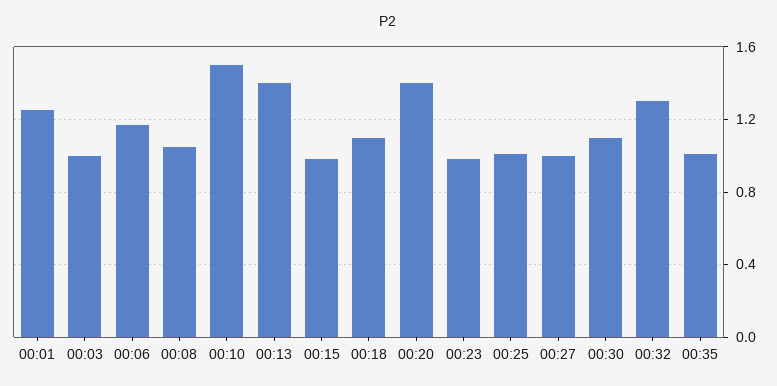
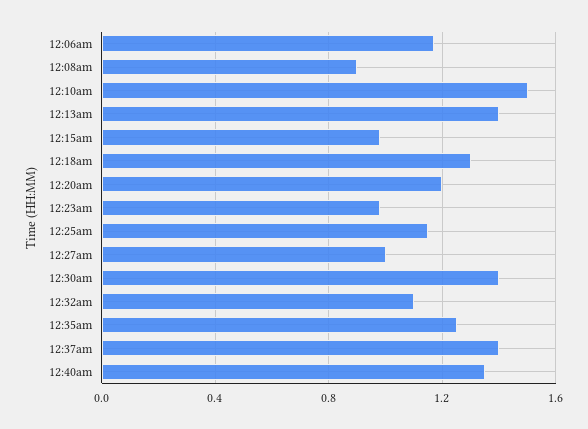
00:01: 1.25 -> none
00:03: 1 -> none
00:08: 1.05 -> 0.9
00:18: 1.1 -> 1.3
00:20: 1.4 -> 1.2
00:25: 1 -> 1.15
00:30: 1.1 -> 1.4
00:32: 1.3 -> 1.1
00:35: 1 -> 1.25
12:37am: none -> 1.4
12:40am: none -> 1.35

